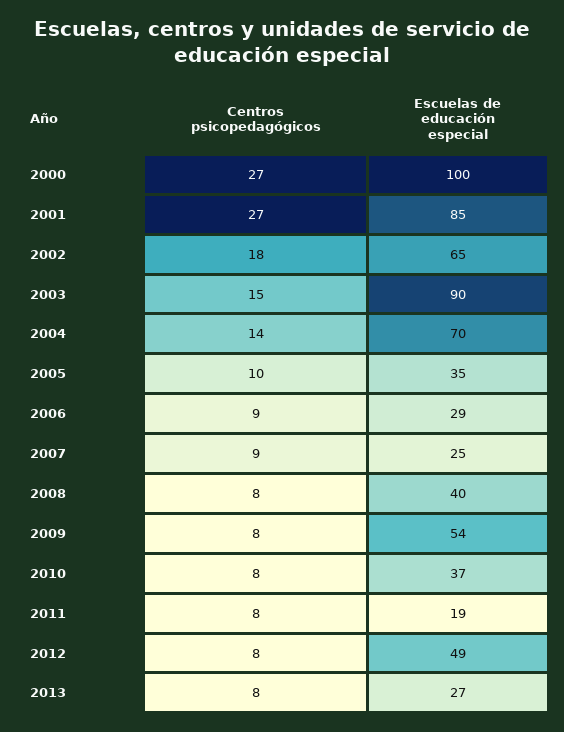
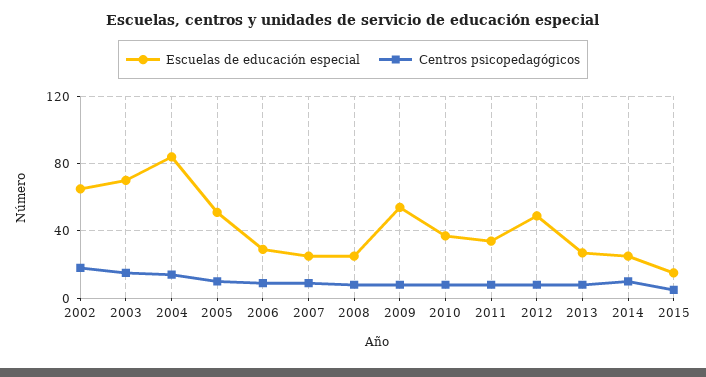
Centros psicopedagógicos, 2000: 27 -> none
Escuelas de educación especial, 2000: 100 -> none
Centros psicopedagógicos, 2001: 27 -> none
Escuelas de educación especial, 2001: 85 -> none
Escuelas de educación especial, 2003: 90 -> 70
Escuelas de educación especial, 2004: 70 -> 85
Escuelas de educación especial, 2005: 35 -> 50
Escuelas de educación especial, 2008: 40 -> 25
Escuelas de educación especial, 2011: 19 -> 35
Escuelas de educación especial, 2014: none -> 25
Centros psicopedagógicos, 2014: none -> 10
Escuelas de educación especial, 2015: none -> 15
Centros psicopedagógicos, 2015: none -> 5

